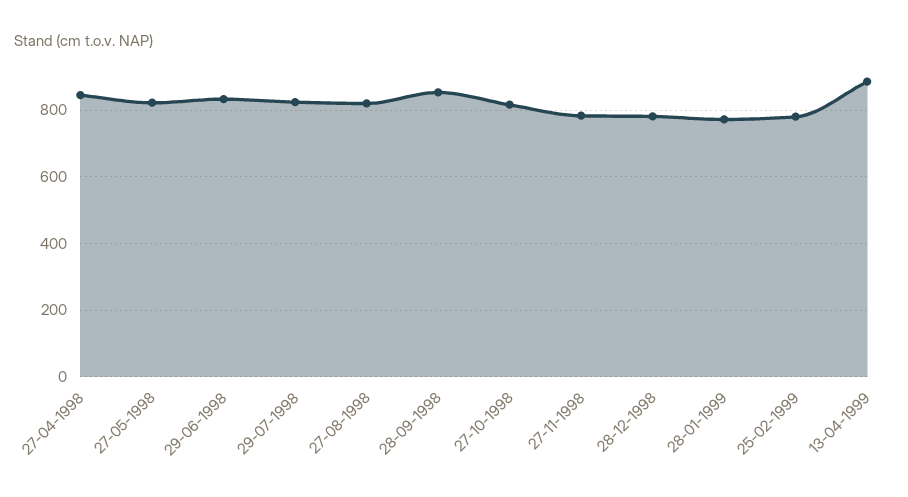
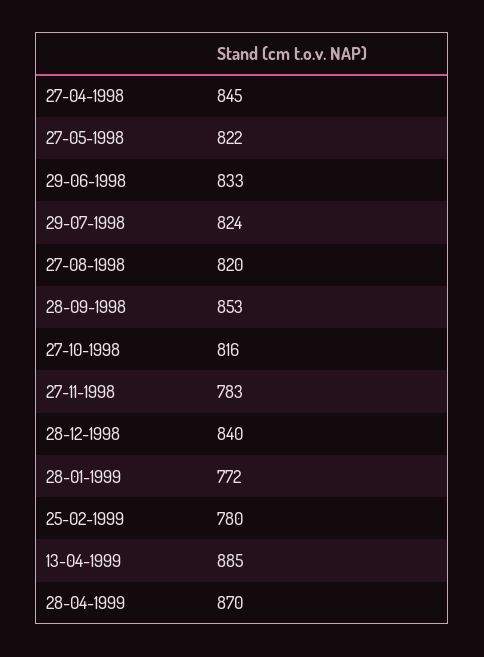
28-12-1998: 780 -> 840
28-04-1999: none -> 870

